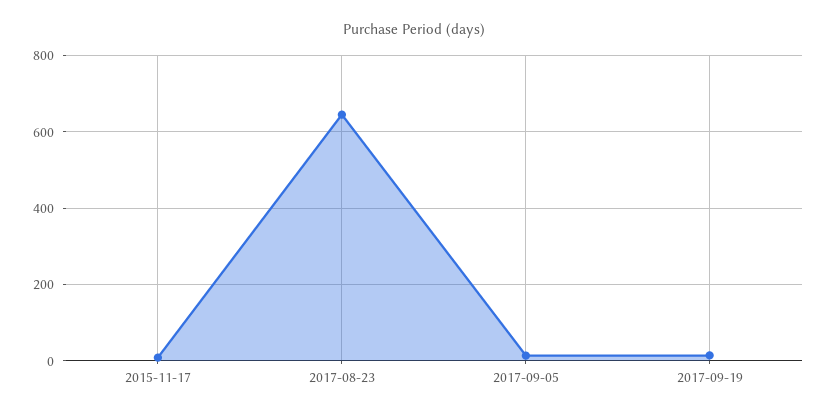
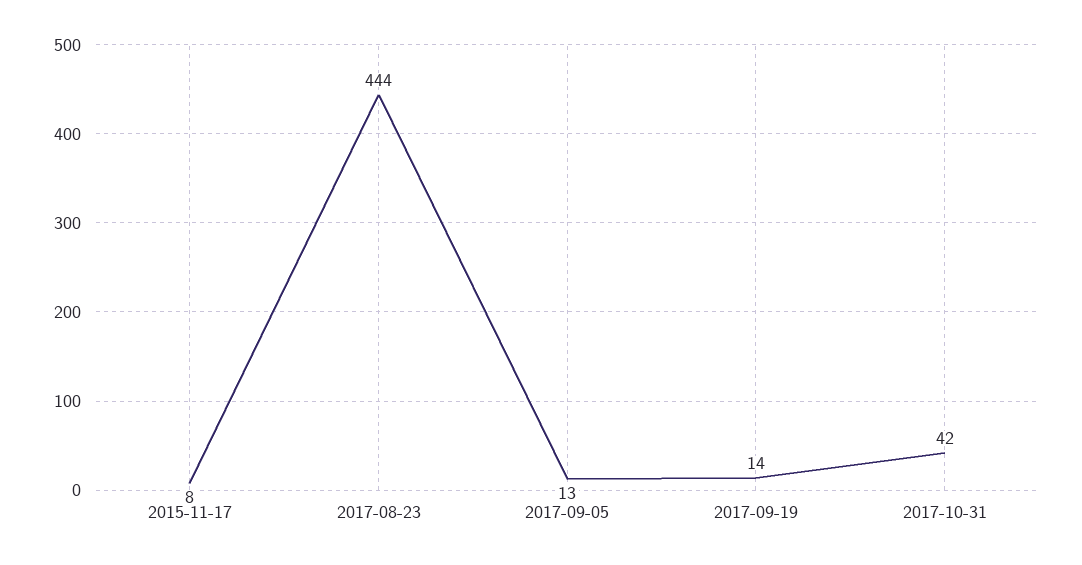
2017-08-23: 640 -> 444
2017-10-31: none -> 42

